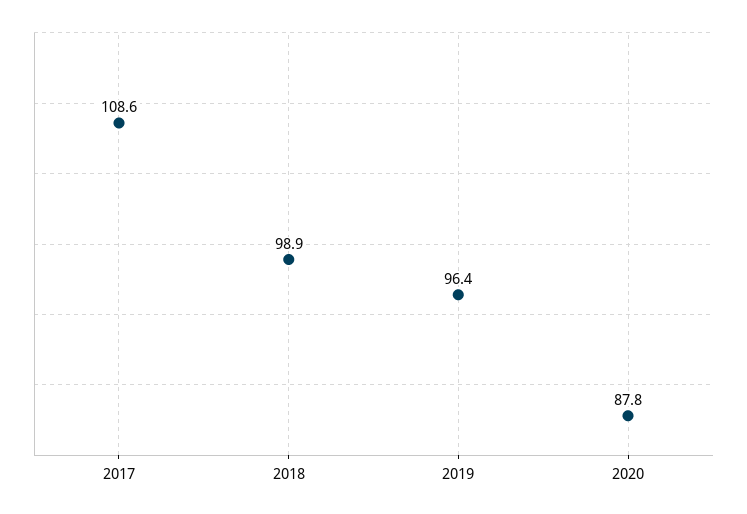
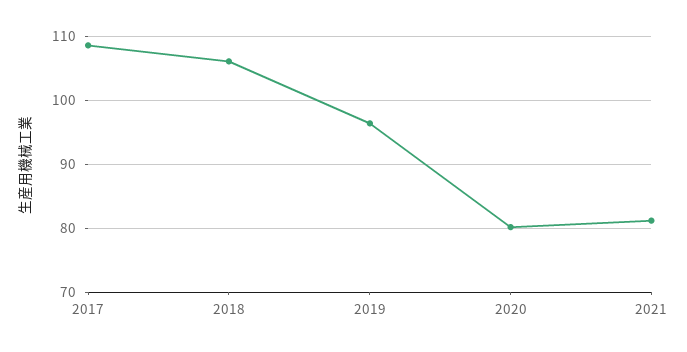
2018: 98.9 -> 106
2020: 87.8 -> 80
2021: none -> 81

